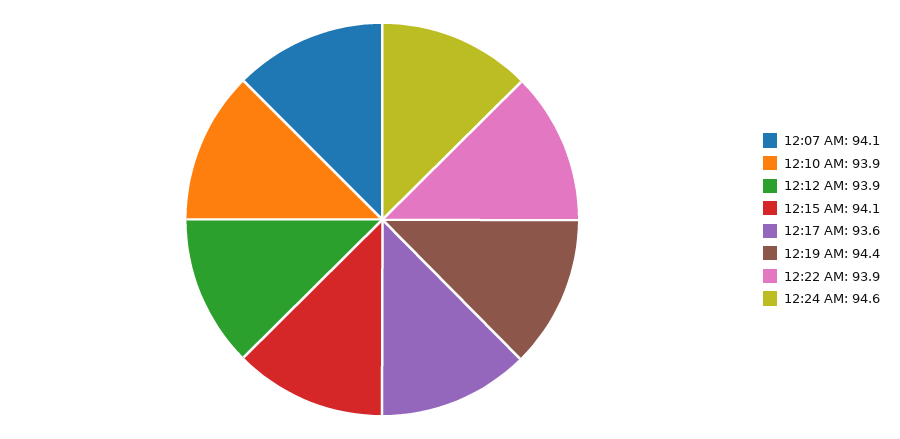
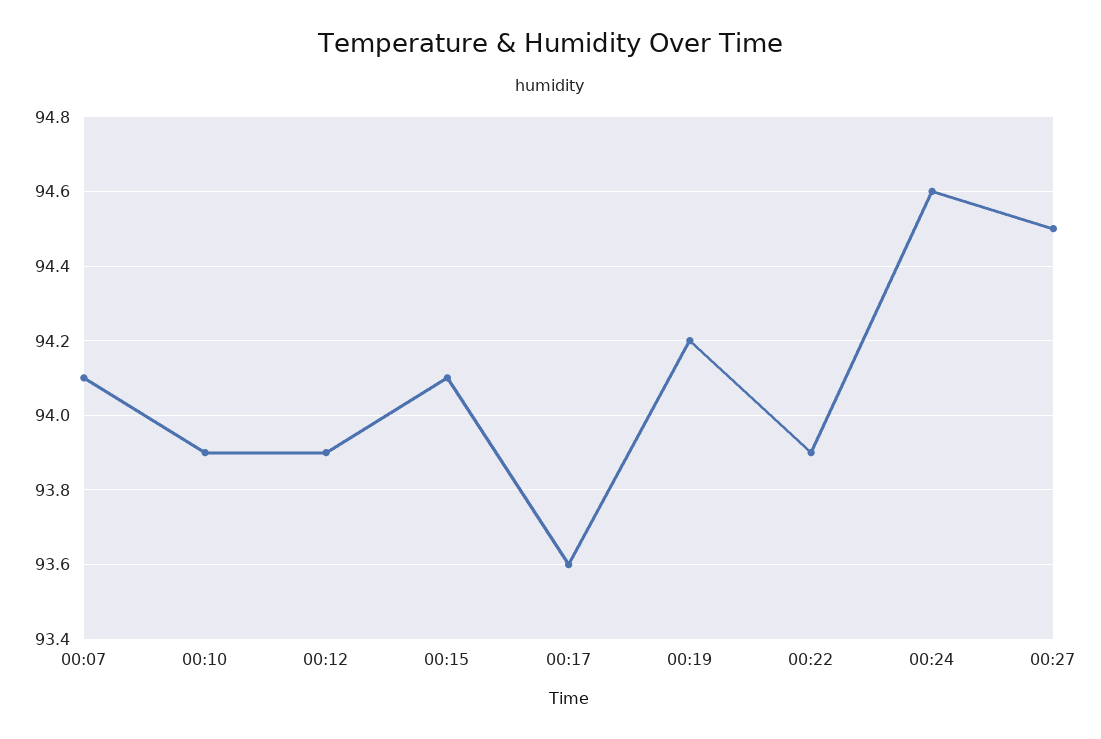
12:19 AM: 94.4 -> 94.2
00:27: none -> 94.5

